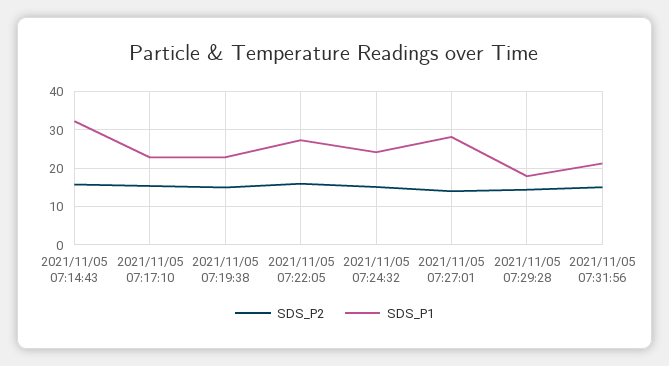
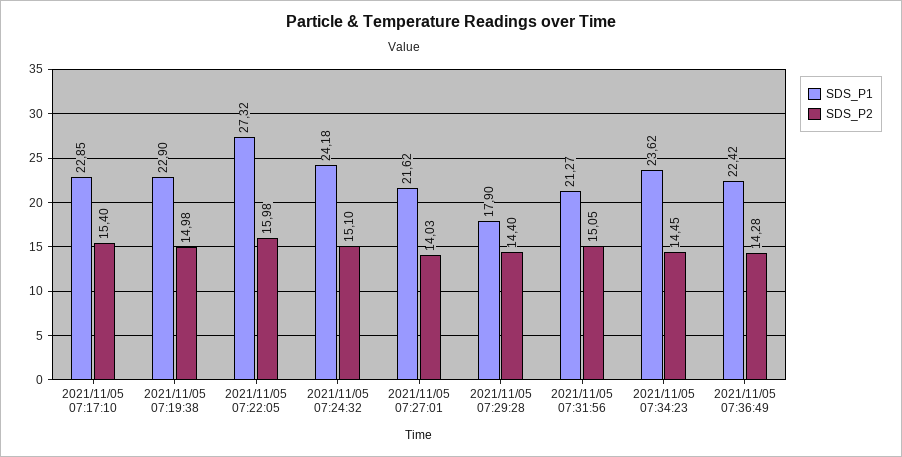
SDS_P2, 2021/11/05 07:14:43: 16 -> none
SDS_P1, 2021/11/05 07:14:43: 32 -> none
SDS_P1, 2021/11/05 07:27:01: 28 -> 21.62
SDS_P1, 2021/11/05 07:34:23: none -> 23.62
SDS_P2, 2021/11/05 07:34:23: none -> 14.45
SDS_P1, 2021/11/05 07:36:49: none -> 22.42
SDS_P2, 2021/11/05 07:36:49: none -> 14.28

